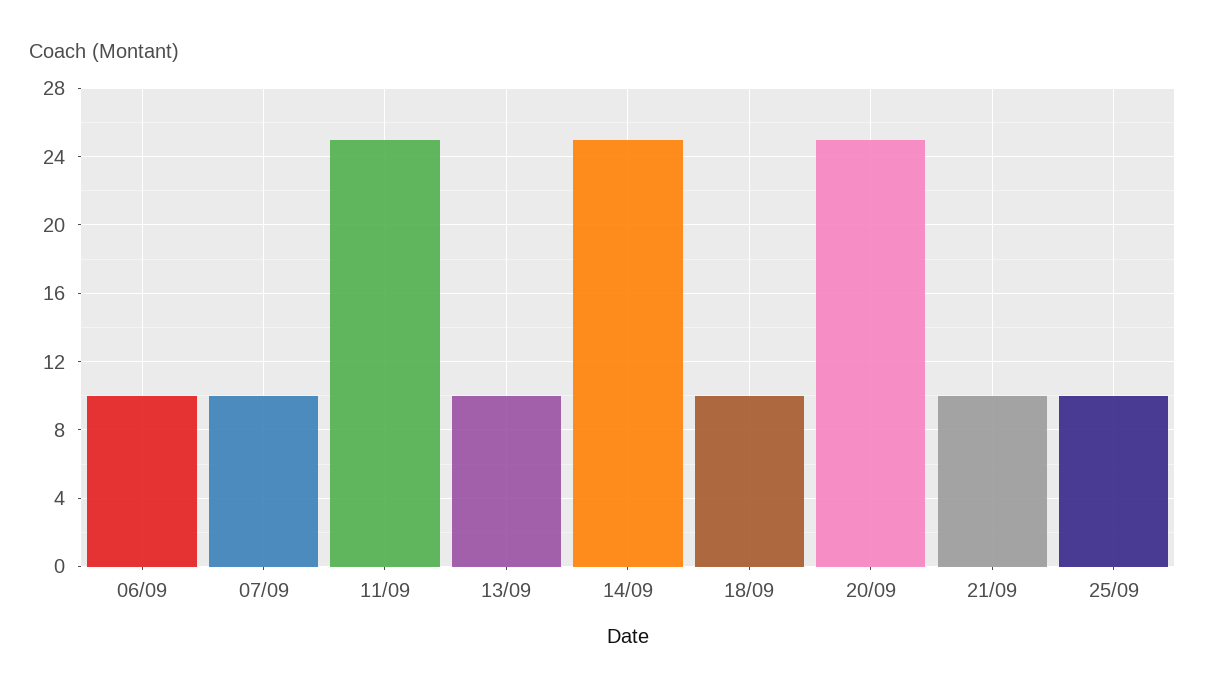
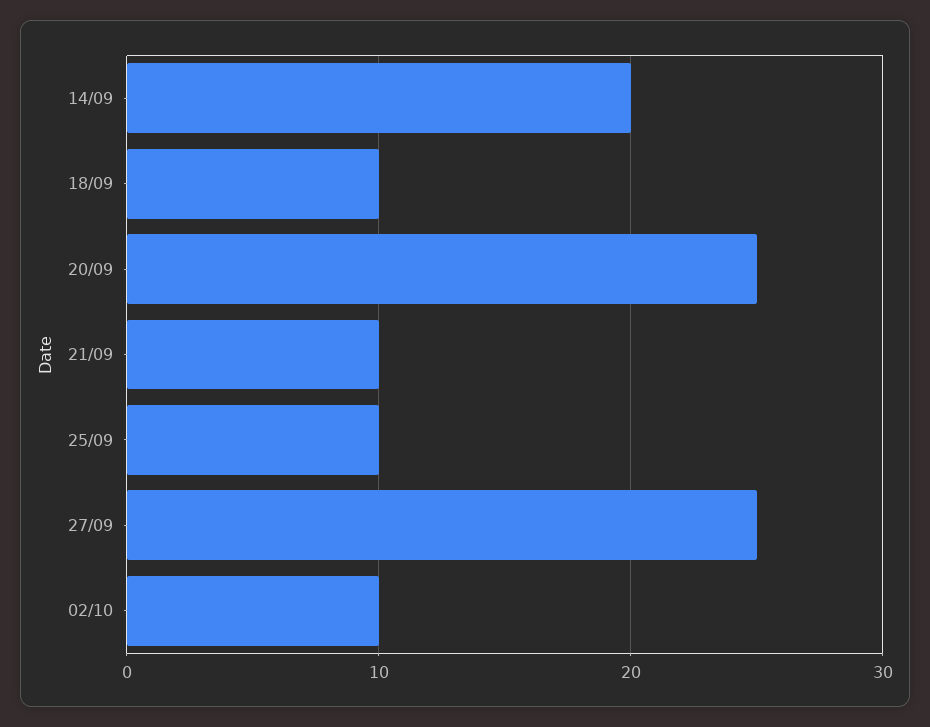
06/09: 10 -> none
07/09: 10 -> none
11/09: 25 -> none
13/09: 10 -> none
14/09: 25 -> 20
27/09: none -> 25
02/10: none -> 10

